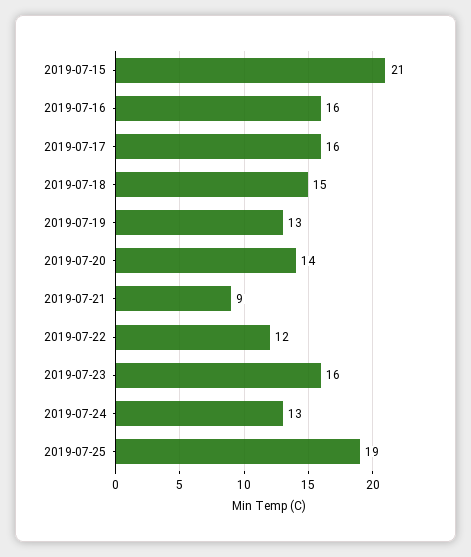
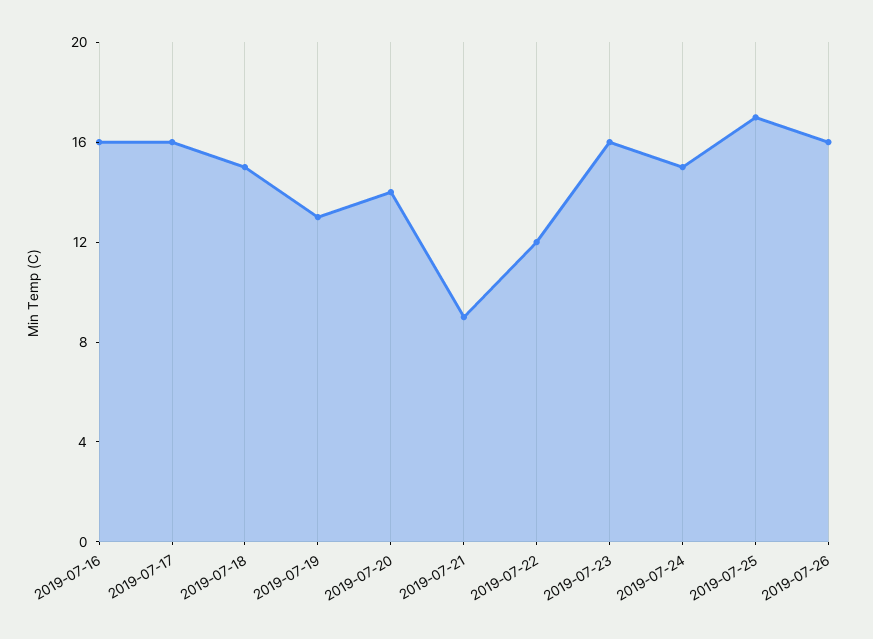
2019-07-15: 21 -> none
2019-07-24: 13 -> 15
2019-07-25: 19 -> 17
2019-07-26: none -> 16

